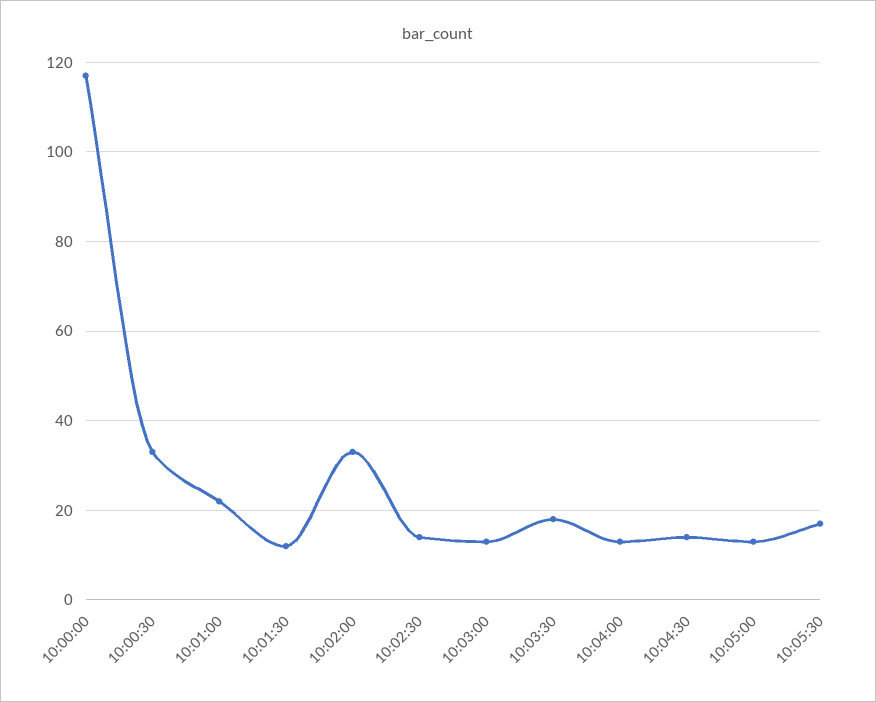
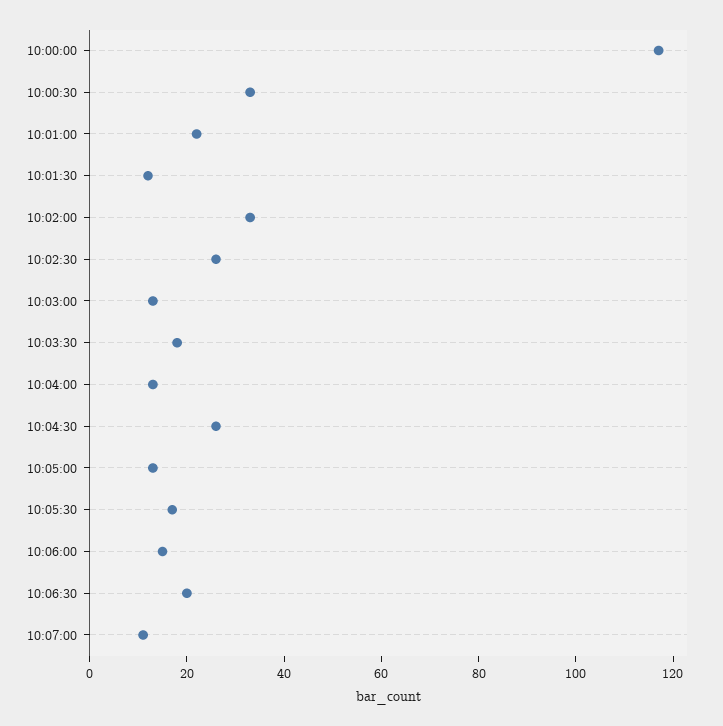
10:02:30: 15 -> 25
10:04:30: 15 -> 25
10:06:00: none -> 15
10:06:30: none -> 20
10:07:00: none -> 10

